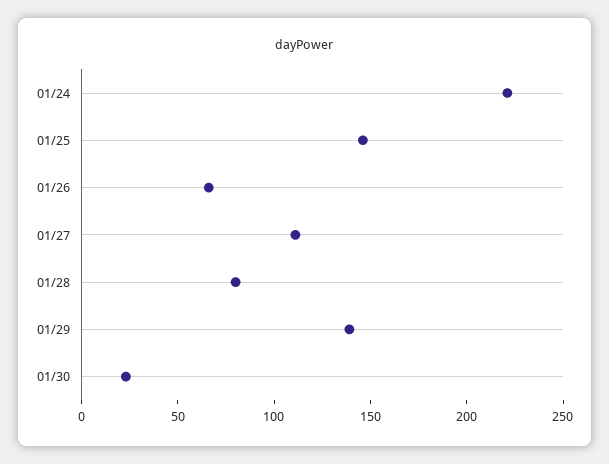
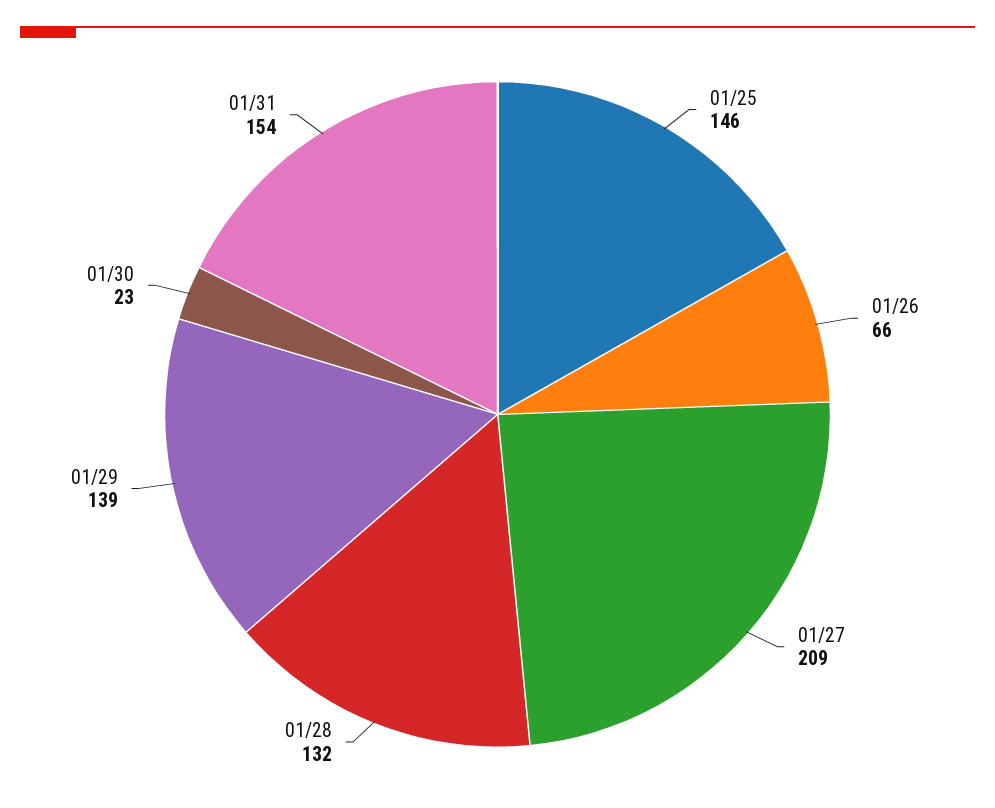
01/24: 220 -> none
01/27: 110 -> 209
01/28: 80 -> 132
01/31: none -> 154

